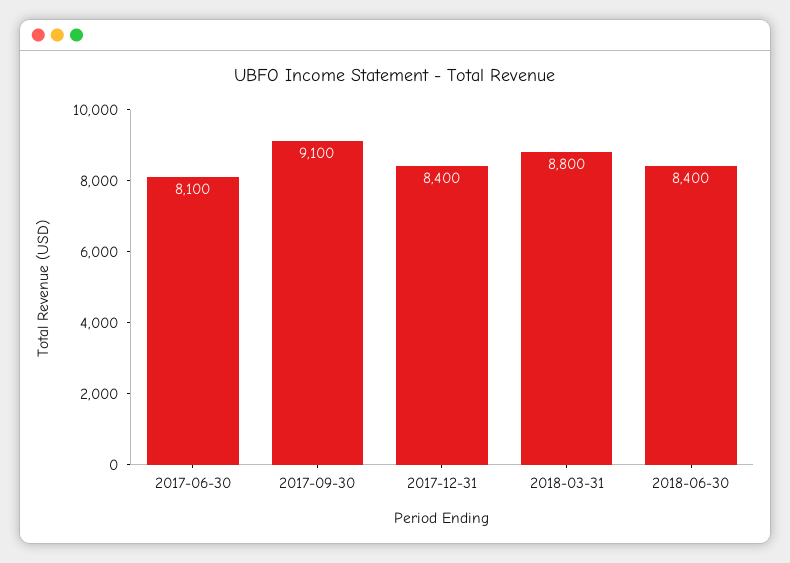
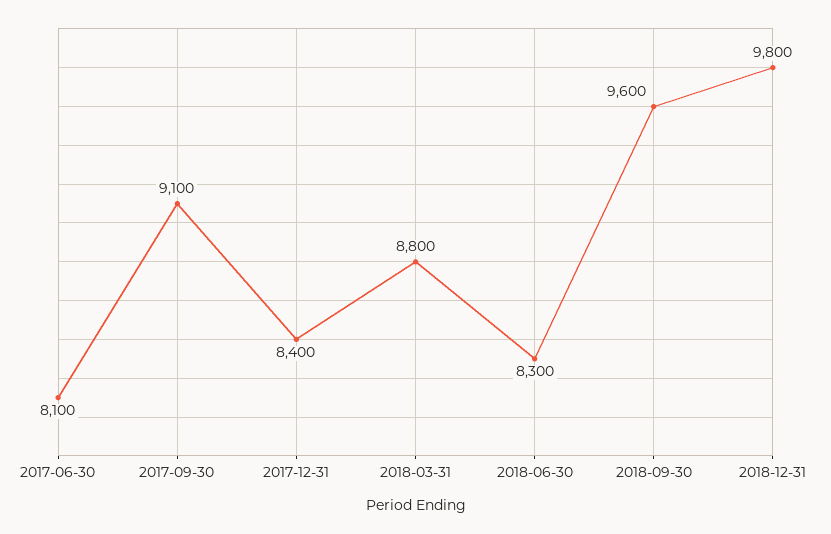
2018-06-30: 8400 -> 8300
2018-09-30: none -> 9600
2018-12-31: none -> 9800

